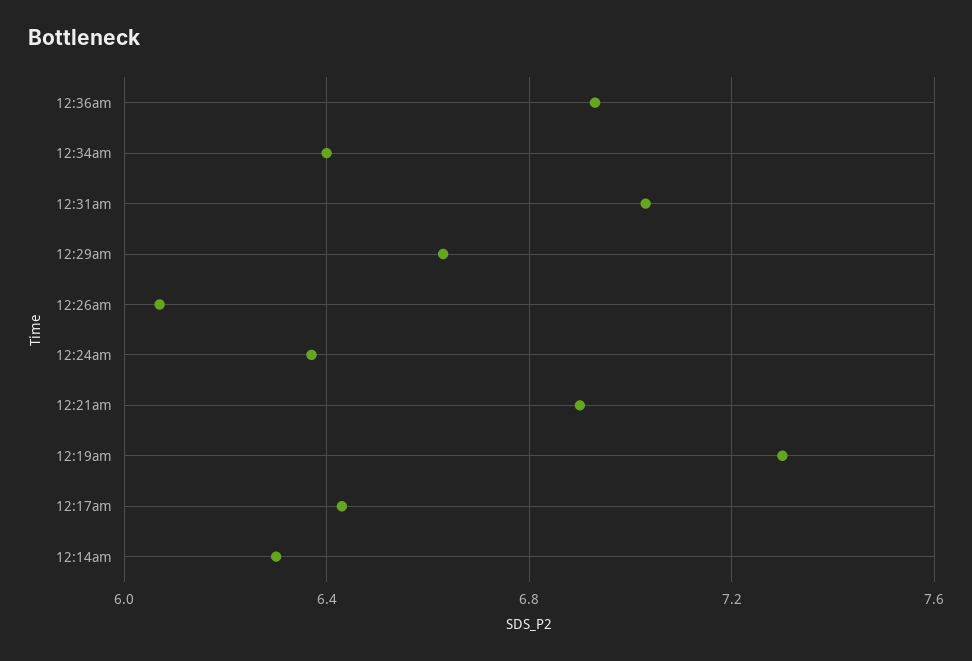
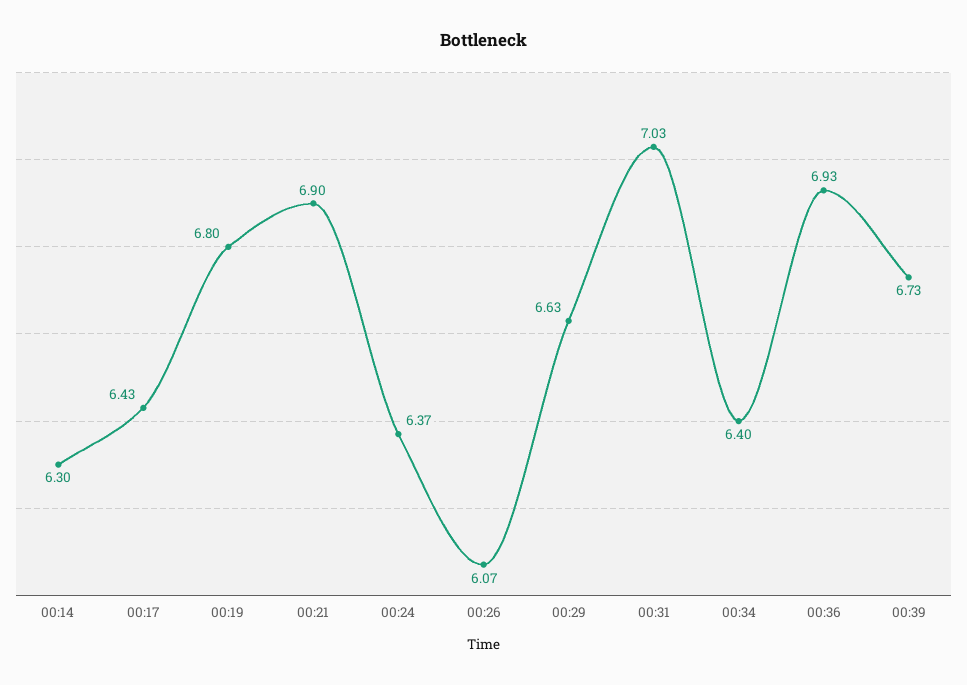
12:19am: 7.3 -> 6.8
00:39: none -> 6.73

